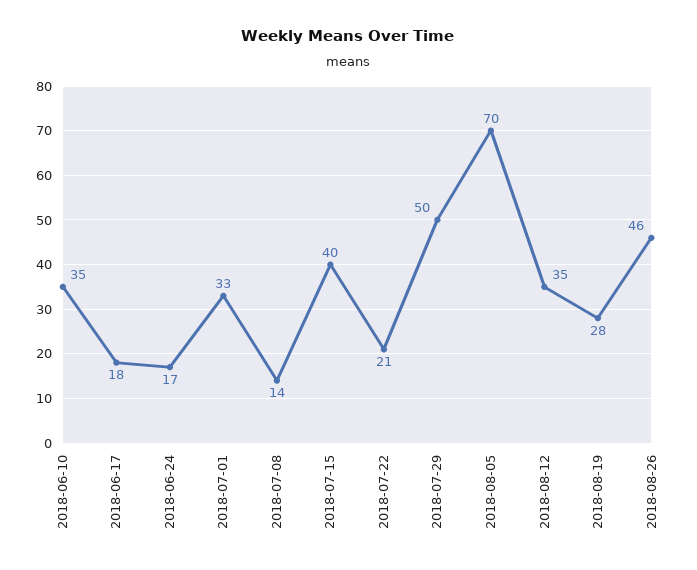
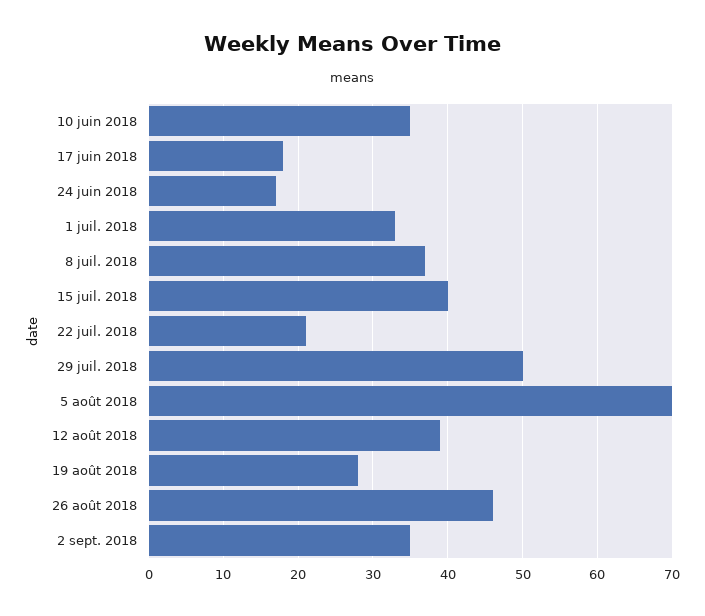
2018-07-08: 14 -> 37
2018-08-12: 35 -> 39
2 sept. 2018: none -> 35

